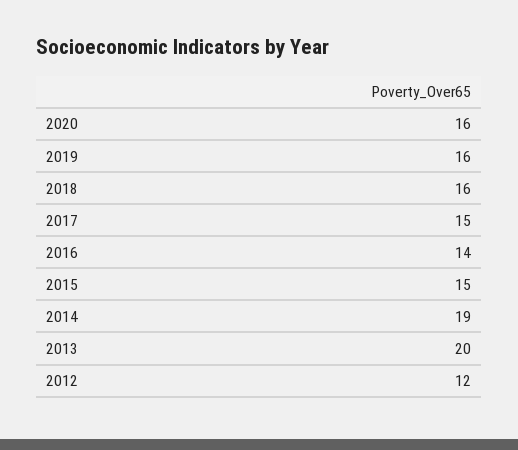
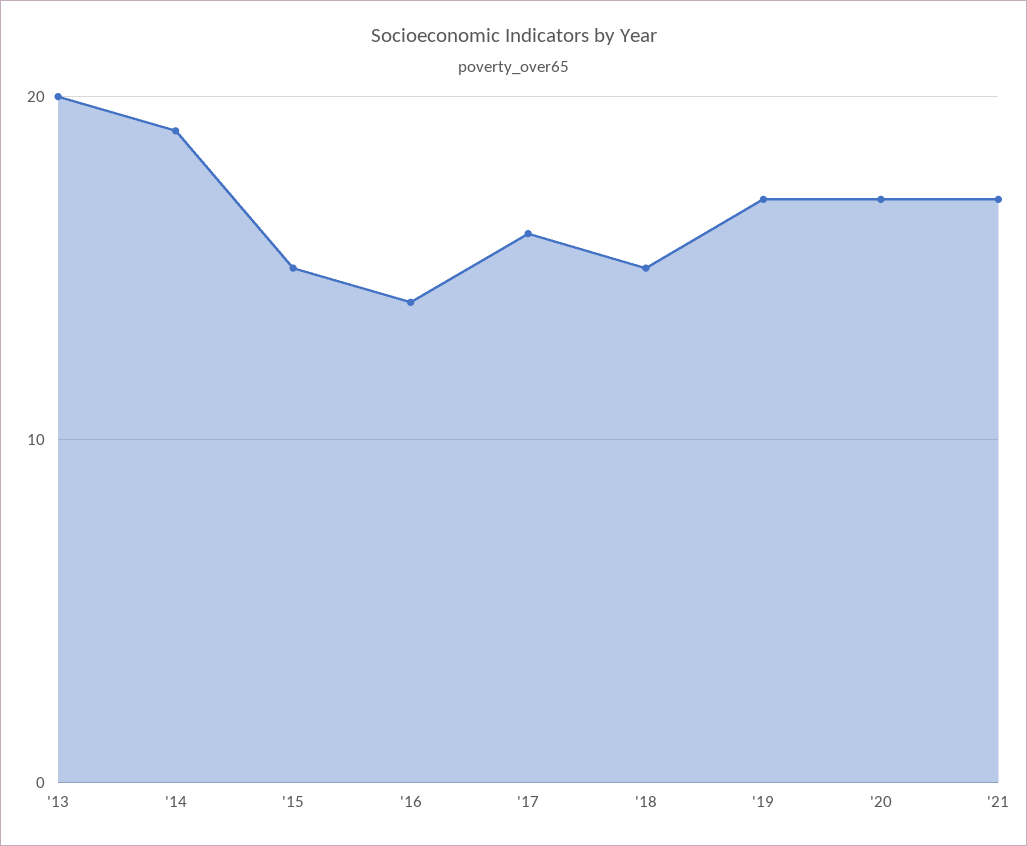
2020: 16 -> 17
2019: 16 -> 17
2018: 16 -> 15
2017: 15 -> 16
2012: 12 -> none
'21: none -> 17

